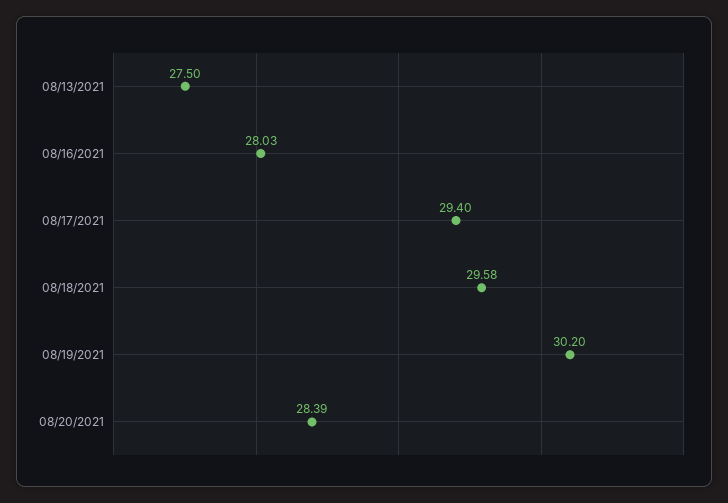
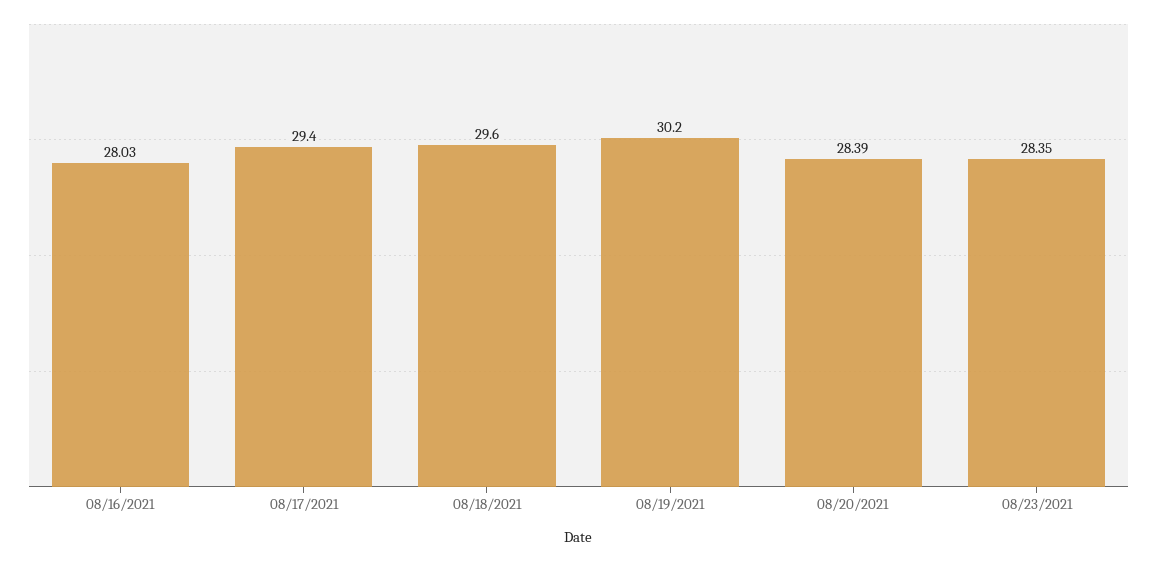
08/13/2021: 27.5 -> none
08/18/2021: 29.58 -> 29.6
08/23/2021: none -> 28.35

